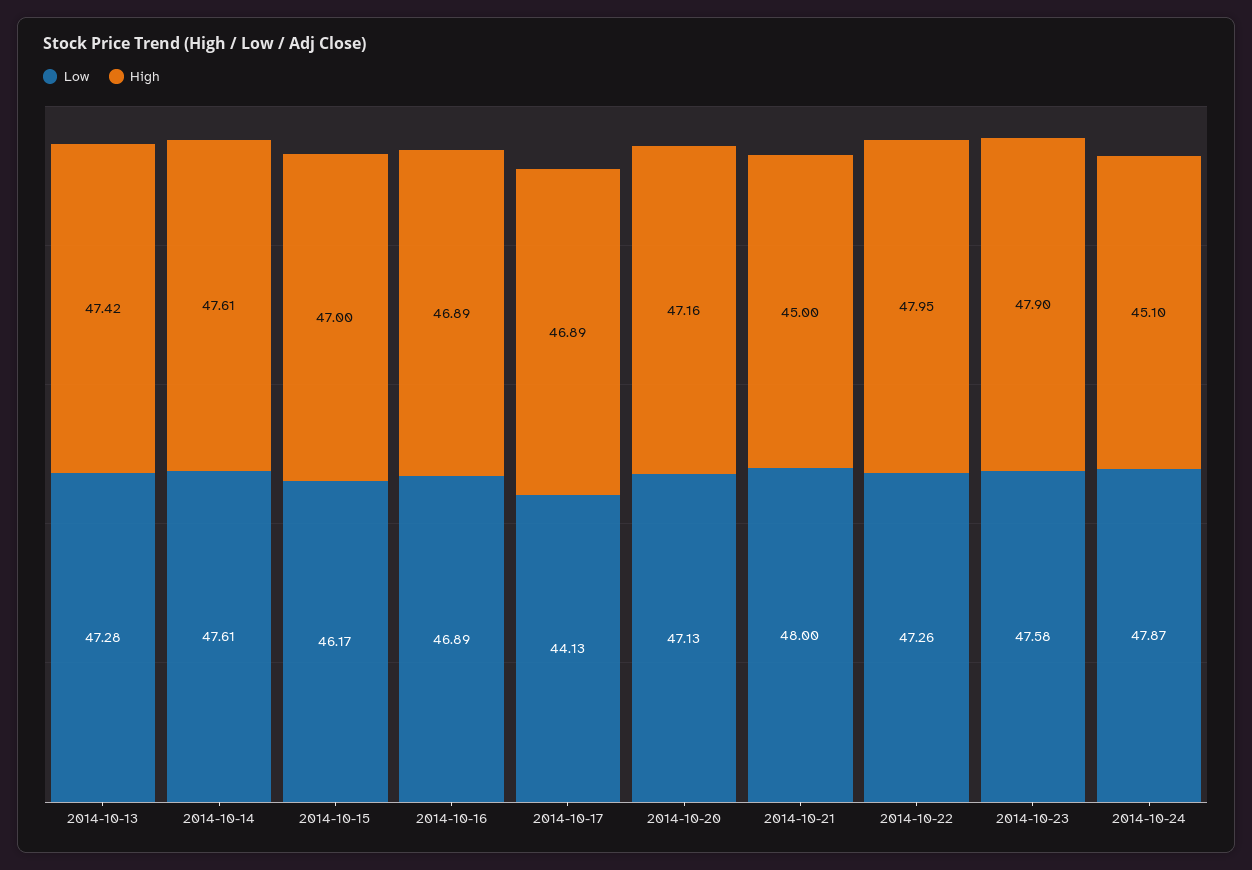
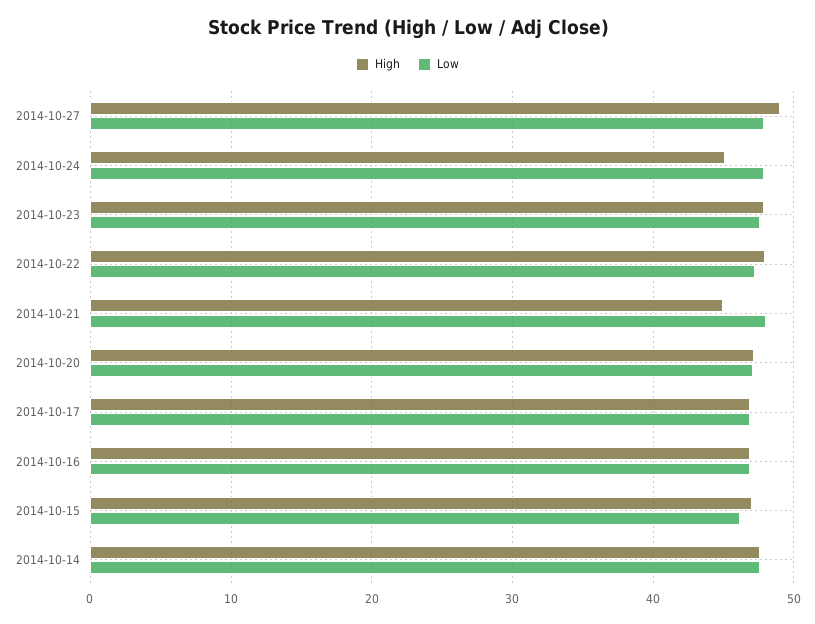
Low, 2014-10-13: 47.28 -> none
High, 2014-10-13: 47.42 -> none
Low, 2014-10-17: 44.13 -> 47
High, 2014-10-27: none -> 49
Low, 2014-10-27: none -> 48

